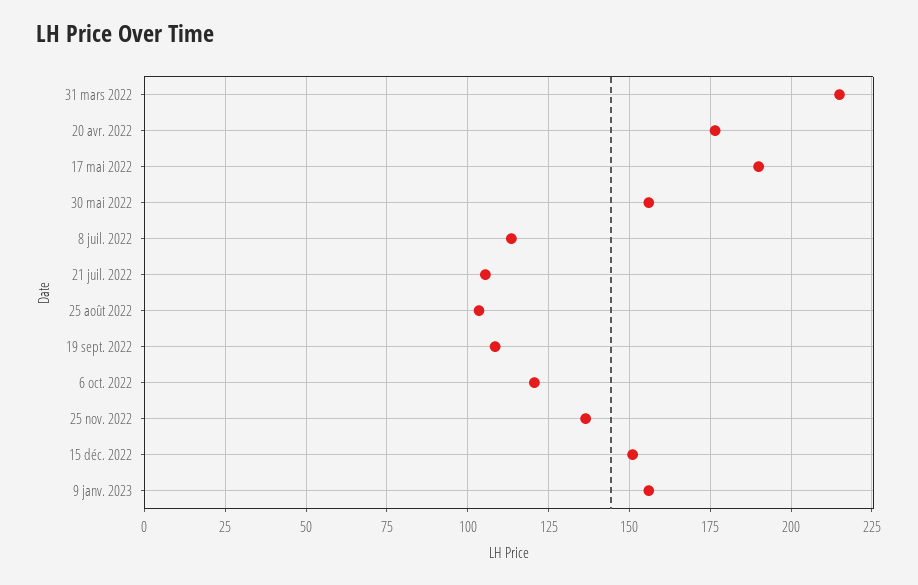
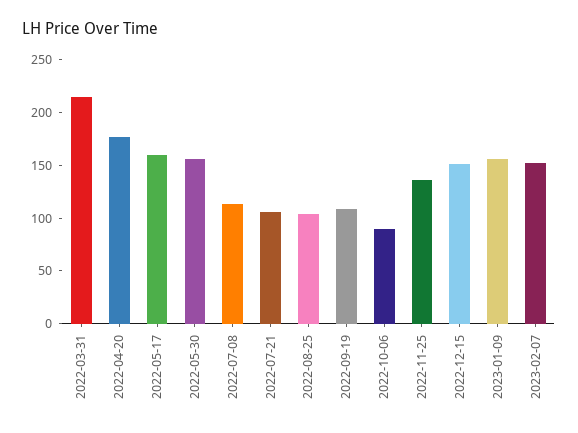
17 mai 2022: 190 -> 160
6 oct. 2022: 120 -> 90
2023-02-07: none -> 150

